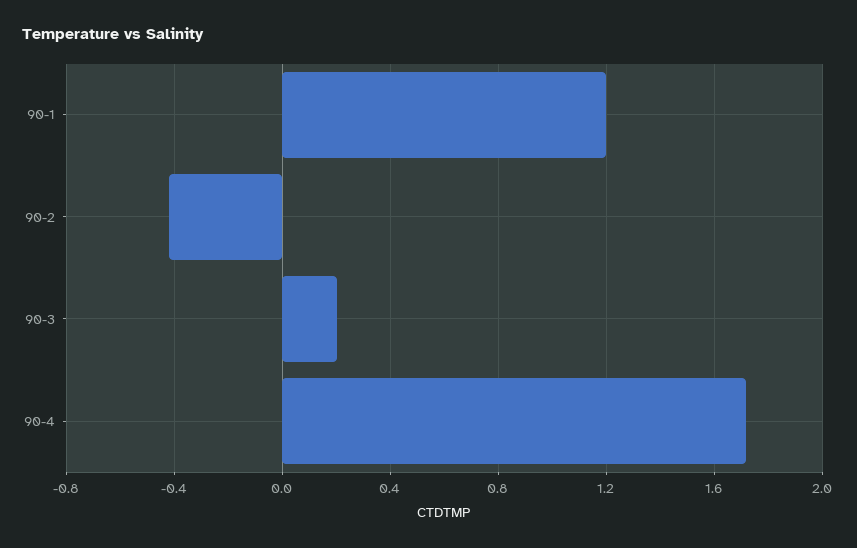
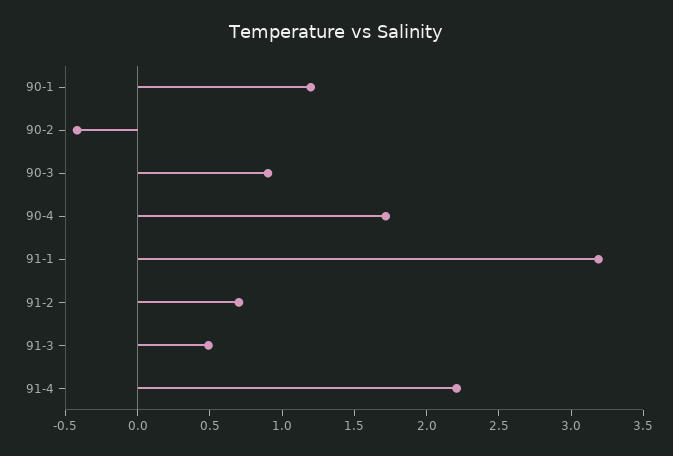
90-3: 0.2 -> 0.9
91-1: none -> 3.2
91-2: none -> 0.7
91-3: none -> 0.5
91-4: none -> 2.2

